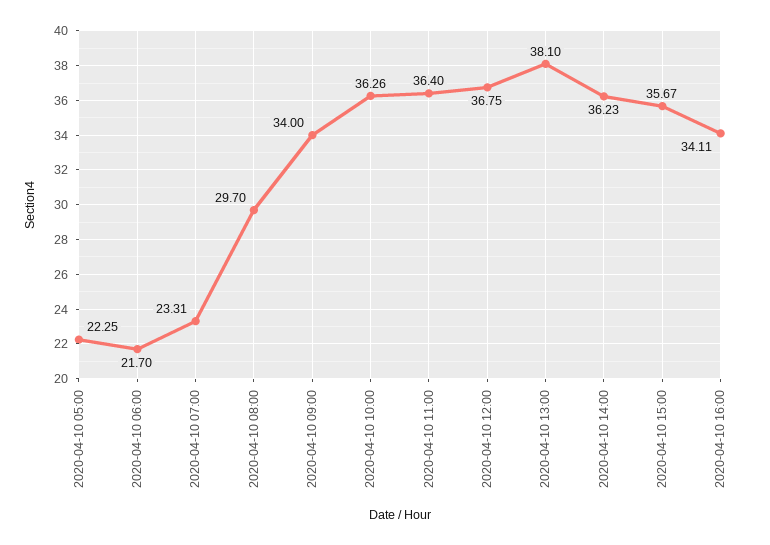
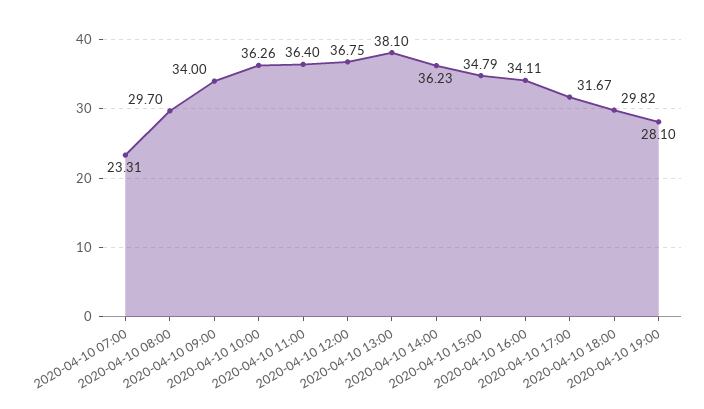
2020-04-10 05:00: 22.25 -> none
2020-04-10 06:00: 21.7 -> none
2020-04-10 15:00: 35.67 -> 34.79
2020-04-10 17:00: none -> 31.67
2020-04-10 18:00: none -> 29.82
2020-04-10 19:00: none -> 28.1

